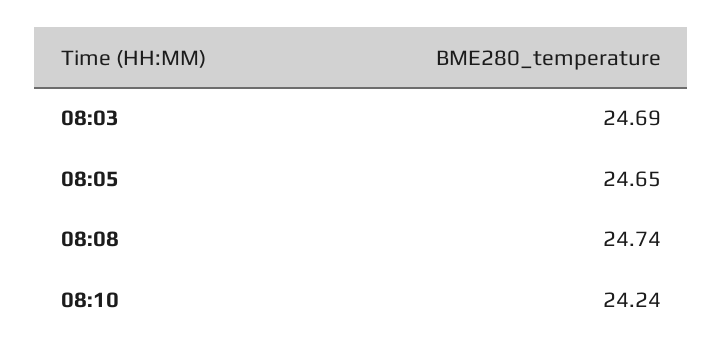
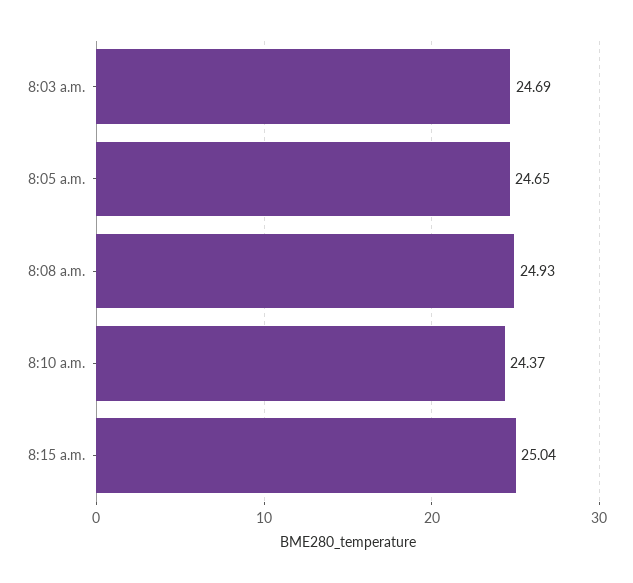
08:08: 24.74 -> 24.93
08:10: 24.24 -> 24.37
8:15 a.m.: none -> 25.04

